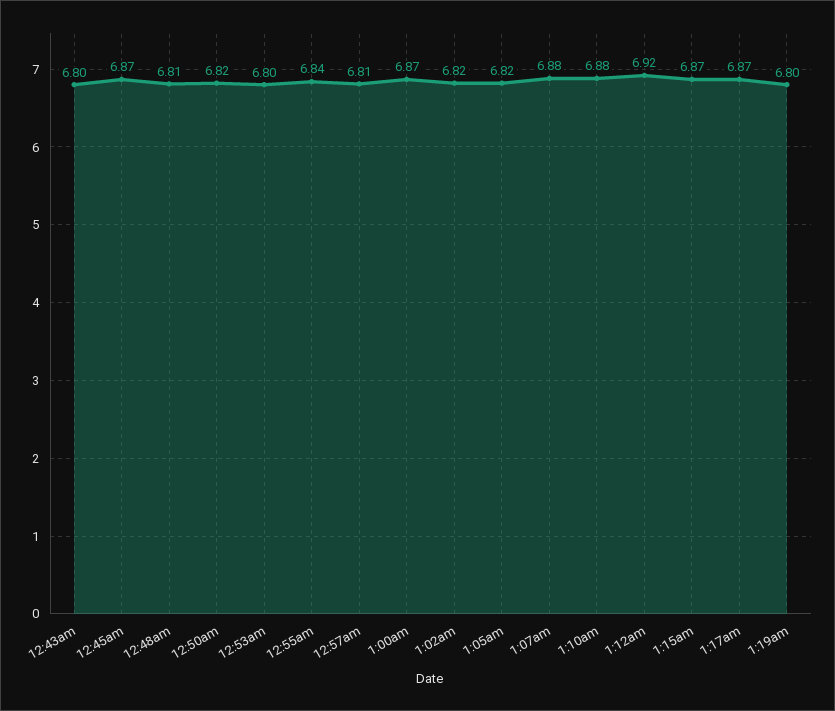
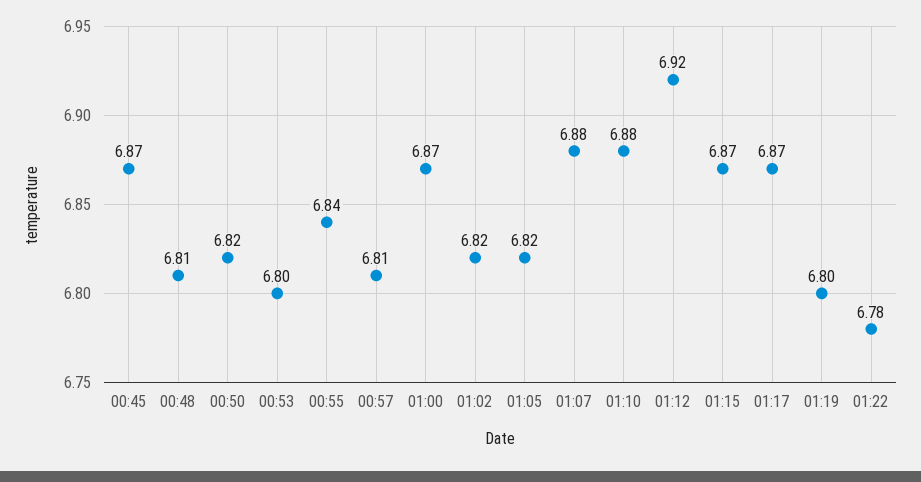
12:43am: 6.8 -> none
01:22: none -> 6.78

